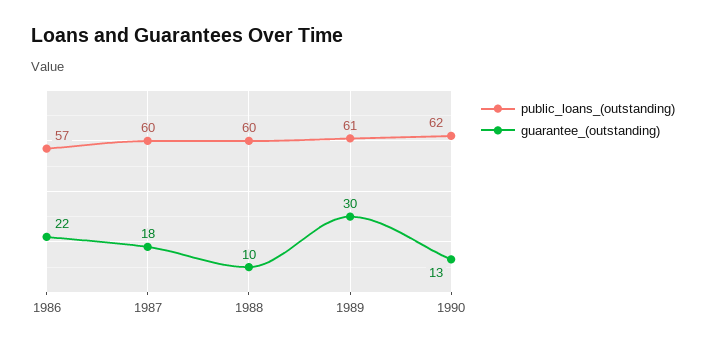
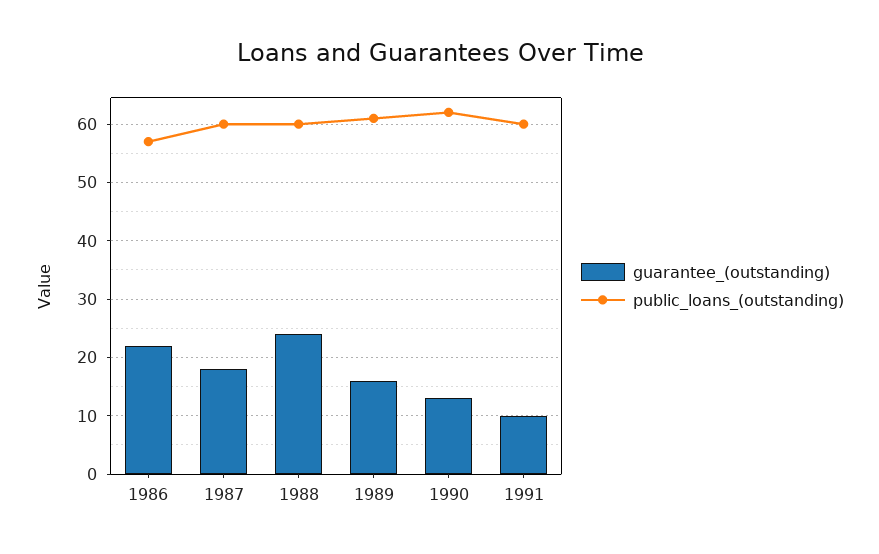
guarantee_(outstanding), 1988: 10 -> 25
guarantee_(outstanding), 1989: 30 -> 15
guarantee_(outstanding), 1991: none -> 10
public_loans_(outstanding), 1991: none -> 60

